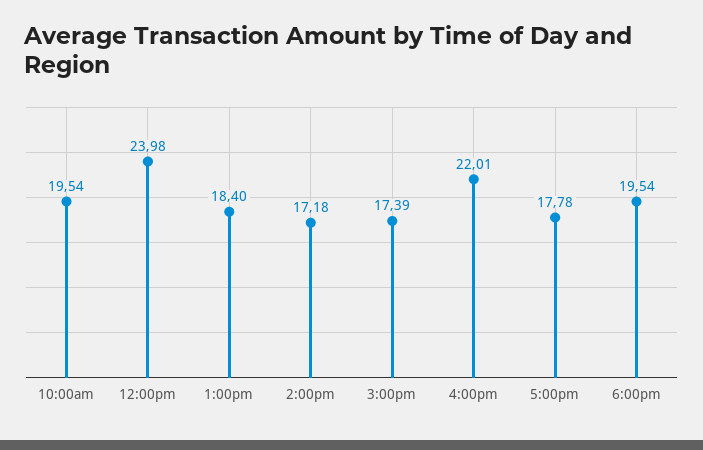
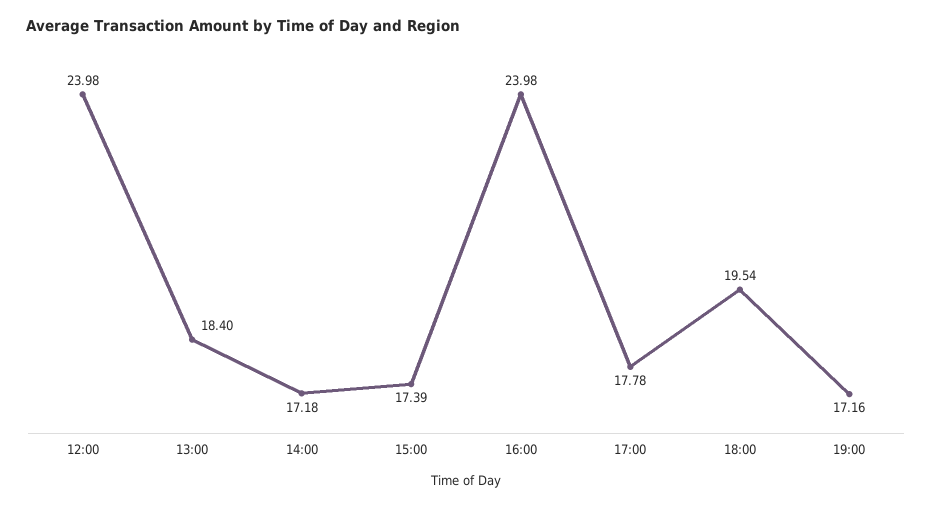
10:00am: 19.54 -> none
4:00pm: 22.01 -> 23.98
19:00: none -> 17.16

